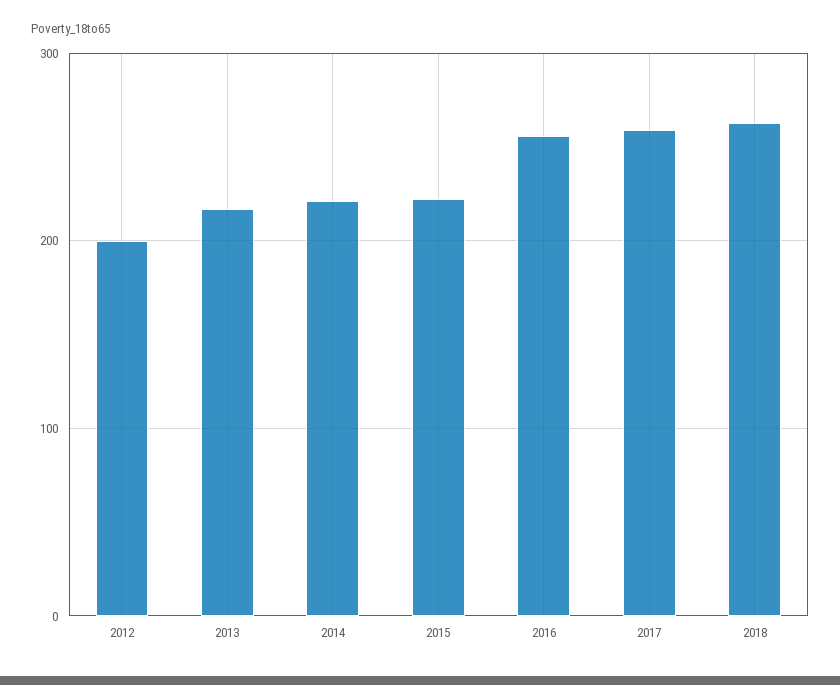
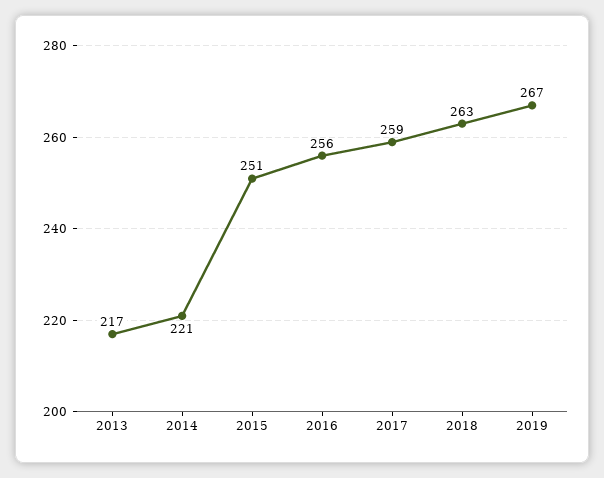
2012: 200 -> none
2015: 220 -> 251
2019: none -> 267

